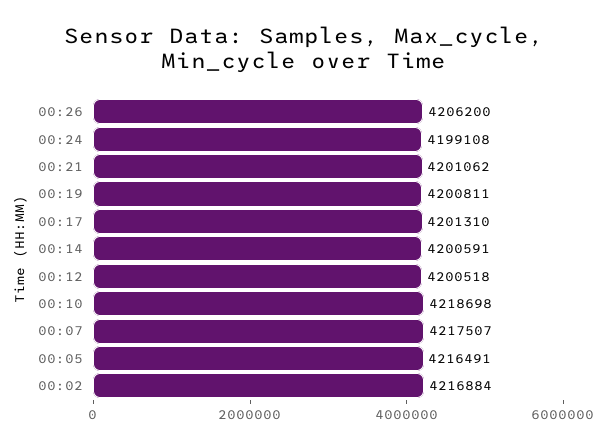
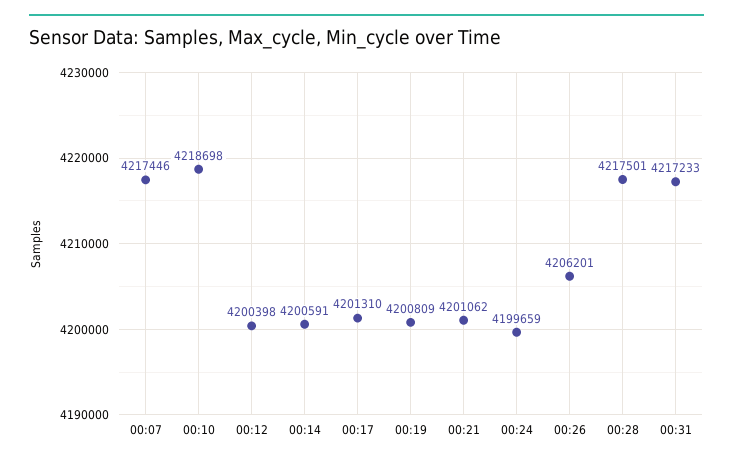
00:26: 4206200 -> 4206201
00:24: 4199108 -> 4199659
00:19: 4200811 -> 4200809
00:12: 4200518 -> 4200398
00:07: 4217507 -> 4217446
00:05: 4216491 -> none
00:02: 4216884 -> none
00:28: none -> 4217501
00:31: none -> 4217233

